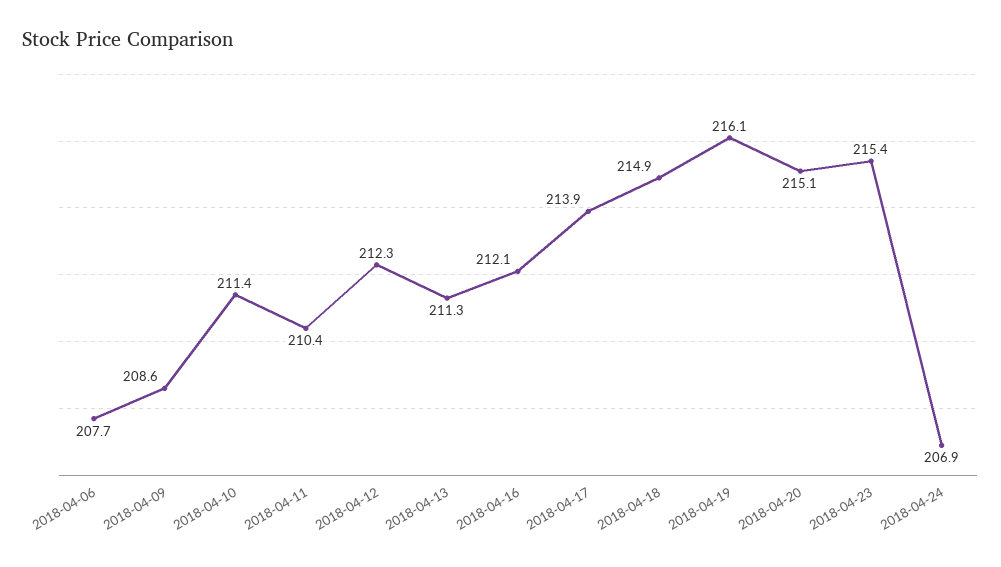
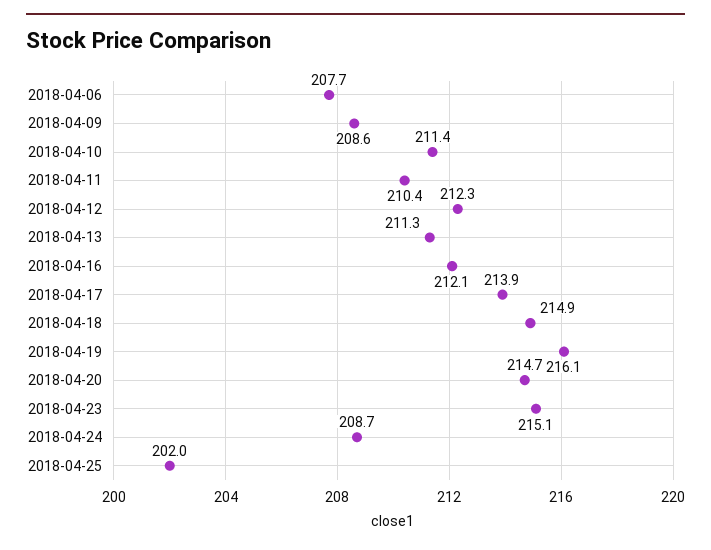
2018-04-20: 215.1 -> 214.7
2018-04-23: 215.4 -> 215.1
2018-04-24: 206.9 -> 208.7
2018-04-25: none -> 202

